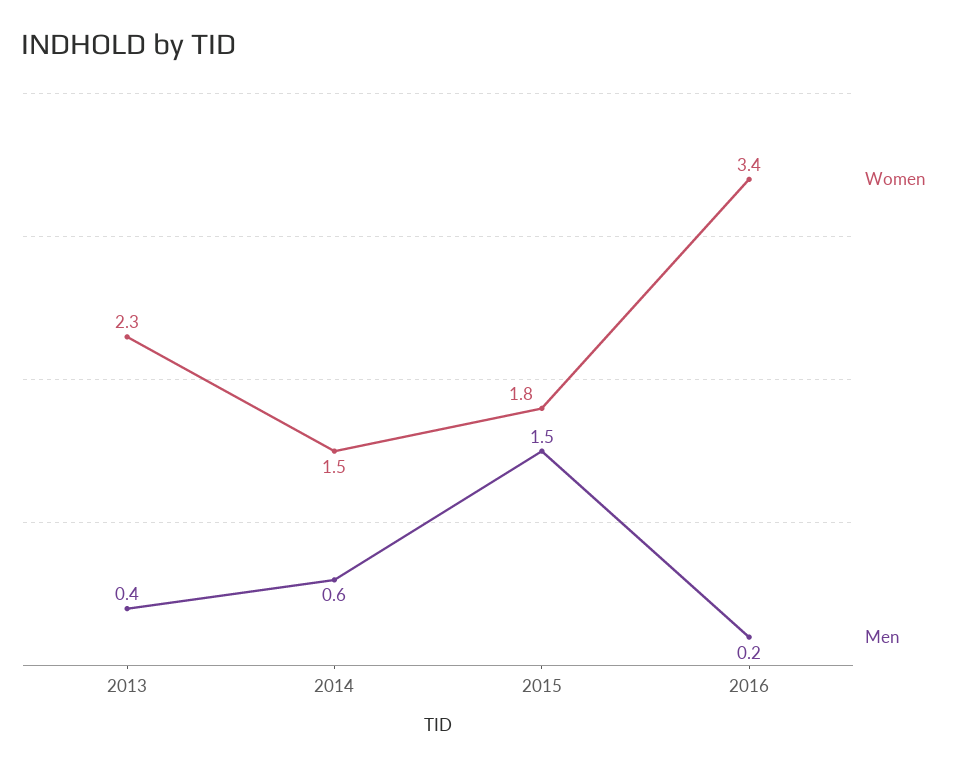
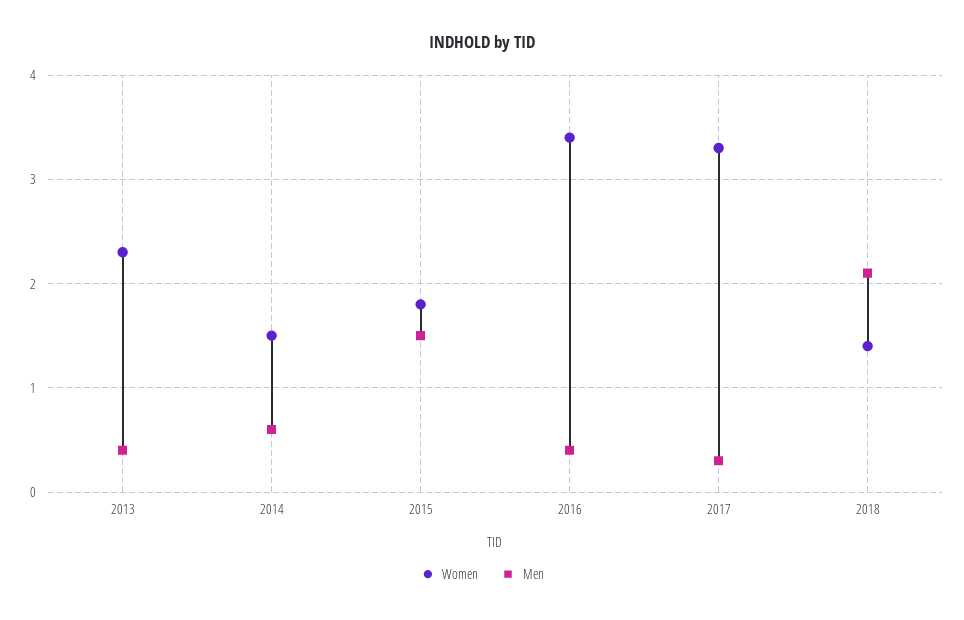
Men, 2016: 0.2 -> 0.4
Women, 2017: none -> 3.3
Men, 2017: none -> 0.3
Women, 2018: none -> 1.4
Men, 2018: none -> 2.1

